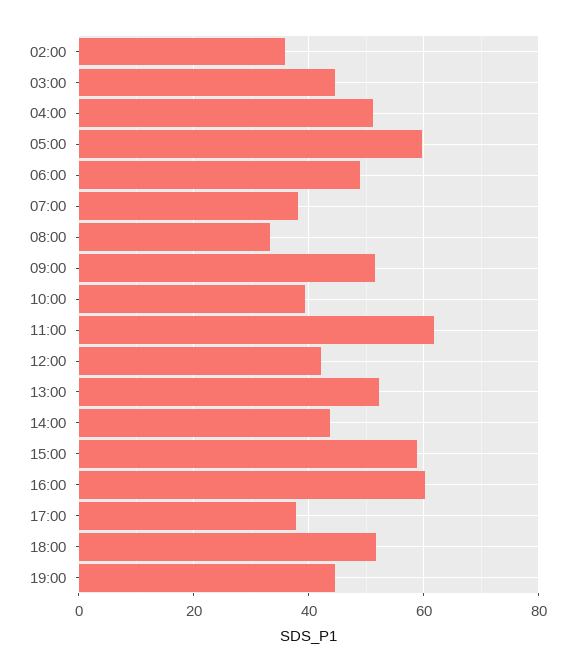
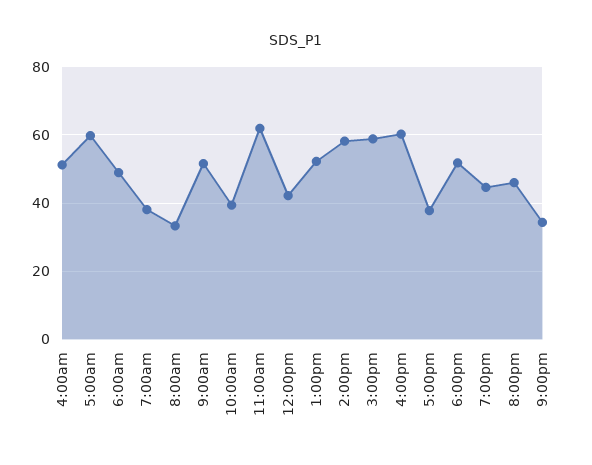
02:00: 36 -> none
03:00: 44 -> none
14:00: 44 -> 58
8:00pm: none -> 46
9:00pm: none -> 34

